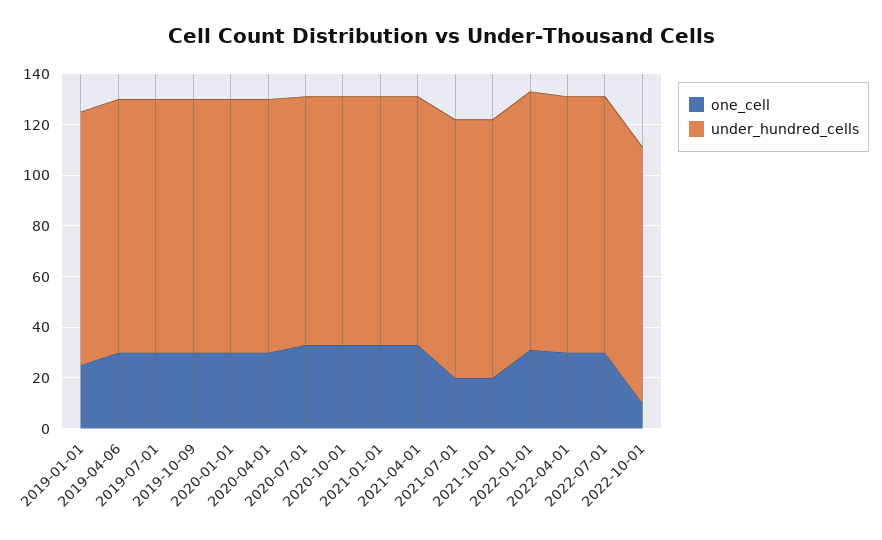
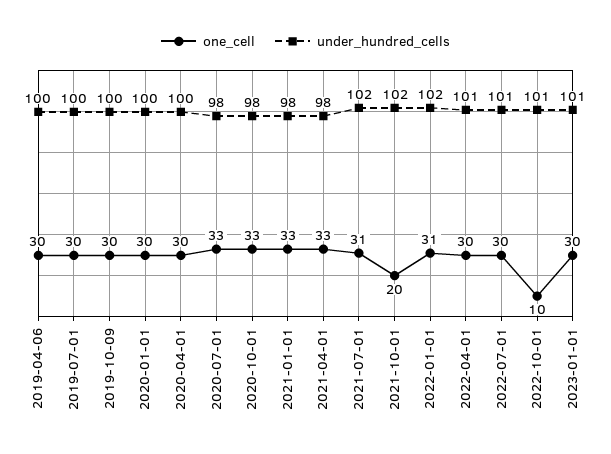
one_cell, 2019-01-01: 25 -> none
under_hundred_cells, 2019-01-01: 100 -> none
one_cell, 2021-07-01: 20 -> 31
one_cell, 2023-01-01: none -> 30
under_hundred_cells, 2023-01-01: none -> 101

